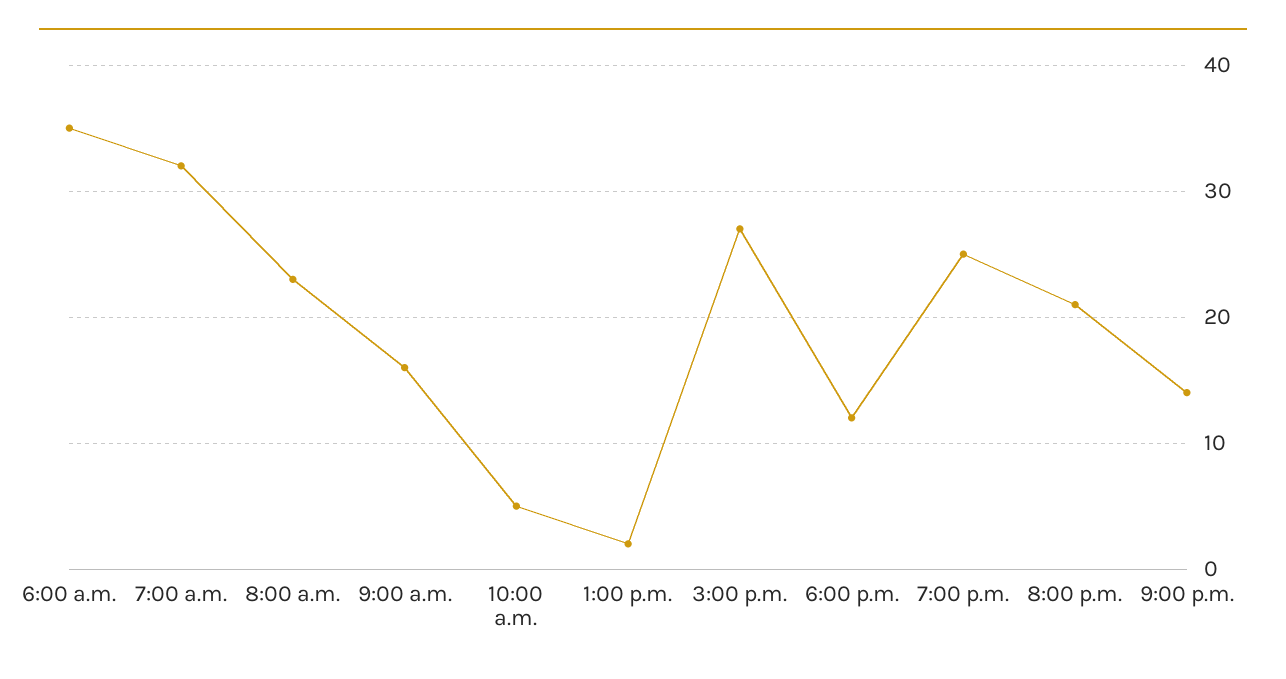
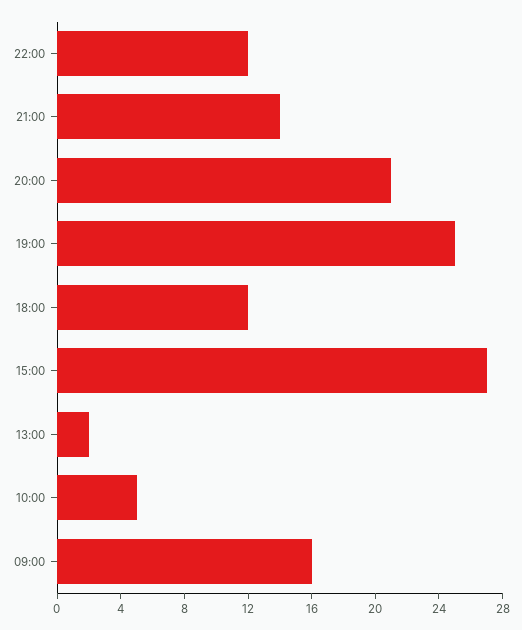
6:00 a.m.: 35 -> none
7:00 a.m.: 32 -> none
8:00 a.m.: 23 -> none
22:00: none -> 12

